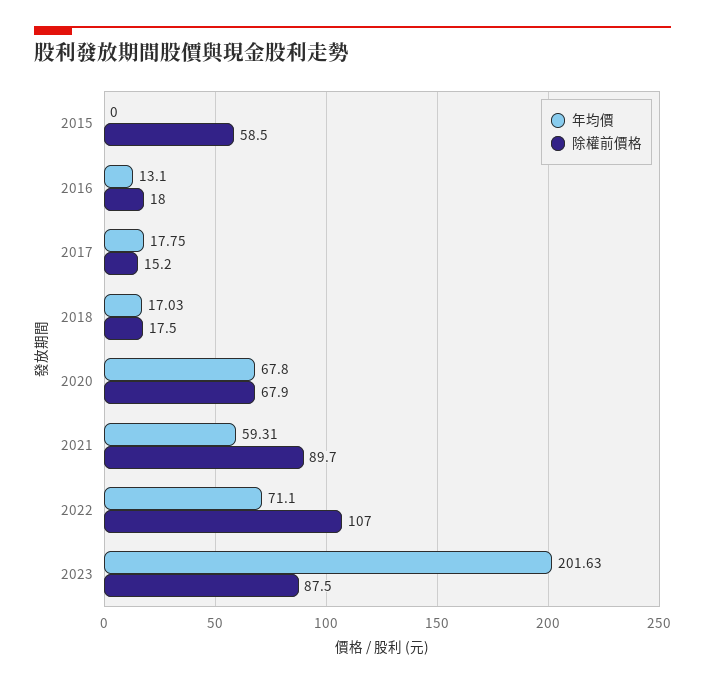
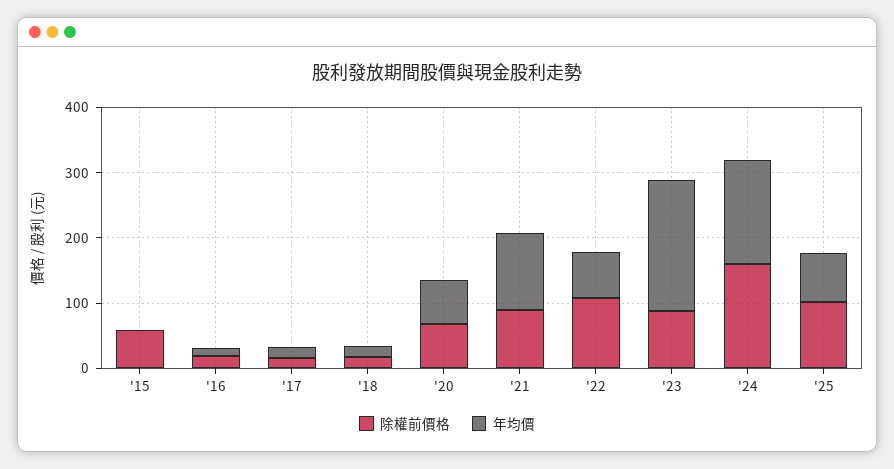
年均價, 2021: 59.31 -> 120
除權前價格, '24: none -> 160
年均價, '24: none -> 160
除權前價格, '25: none -> 100
年均價, '25: none -> 80

